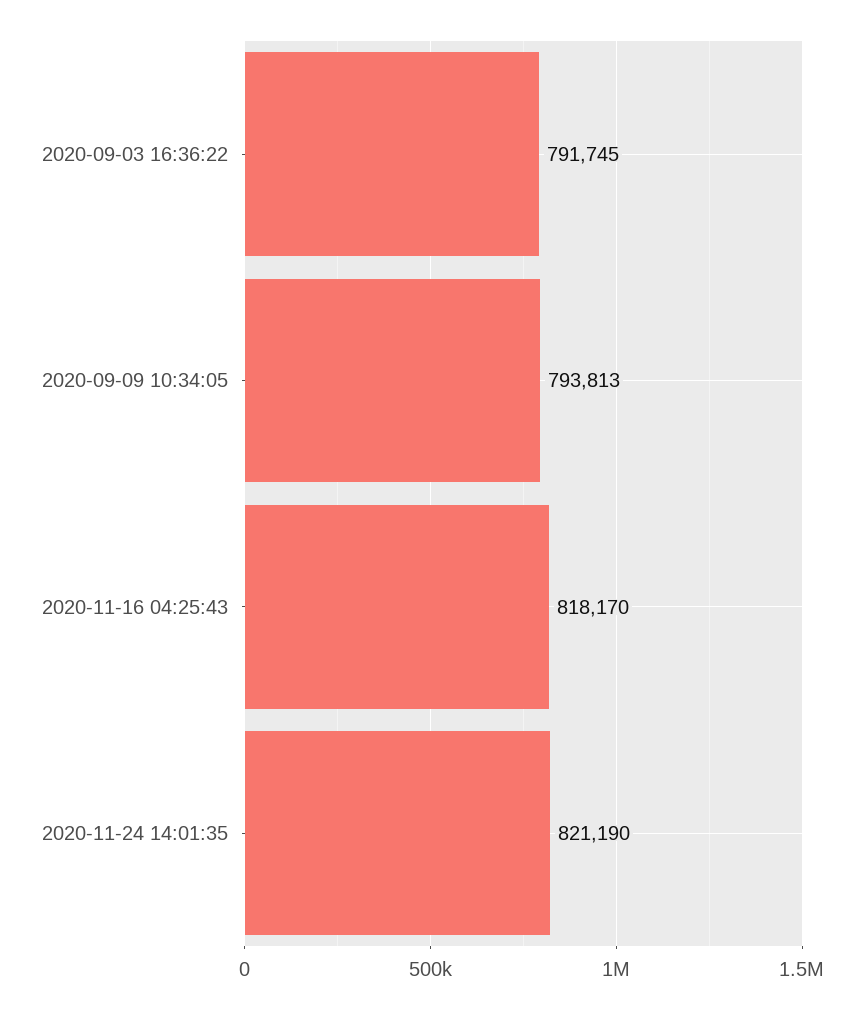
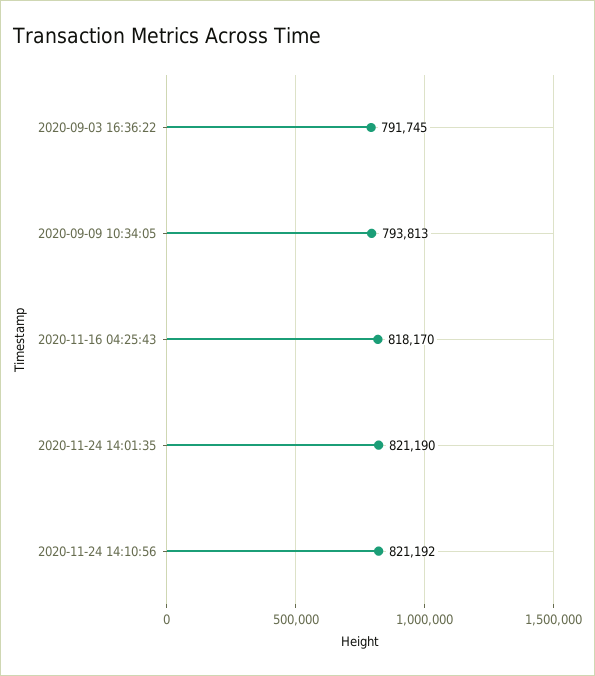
2020-11-24 14:10:56: none -> 821192

